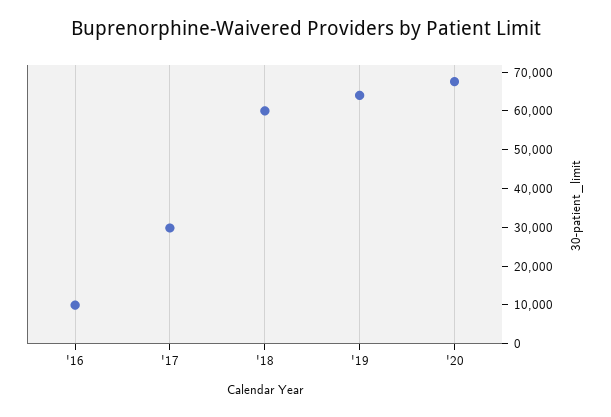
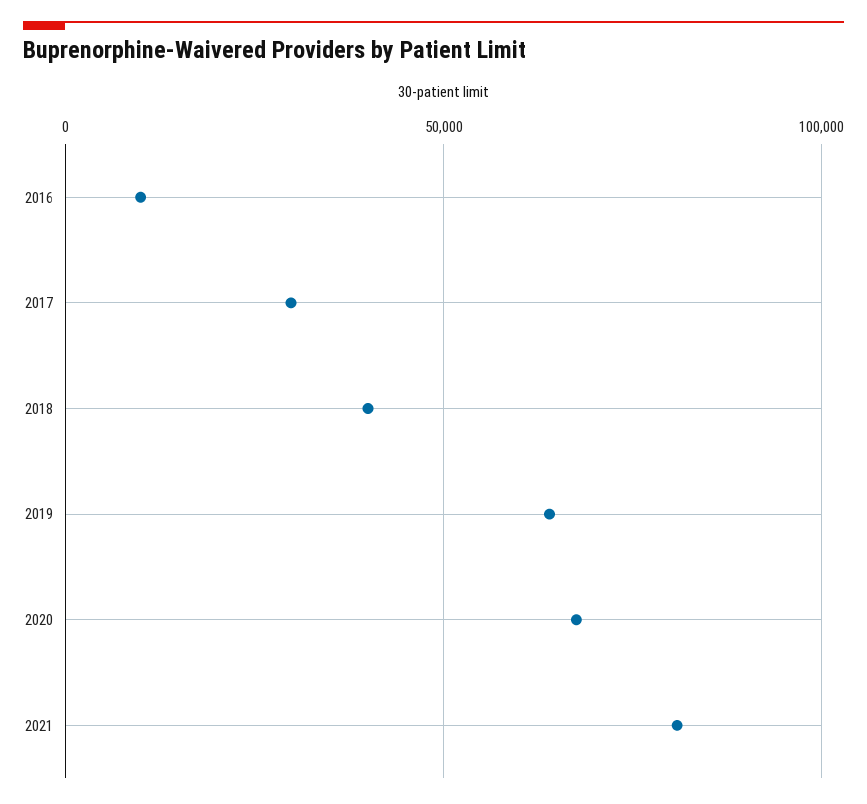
'18: 60000 -> 40000
2021: none -> 80000

